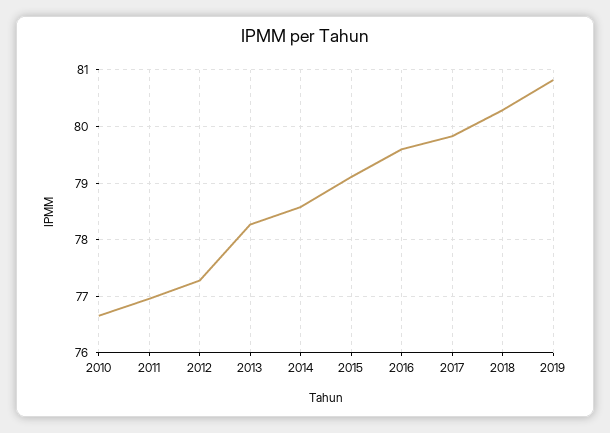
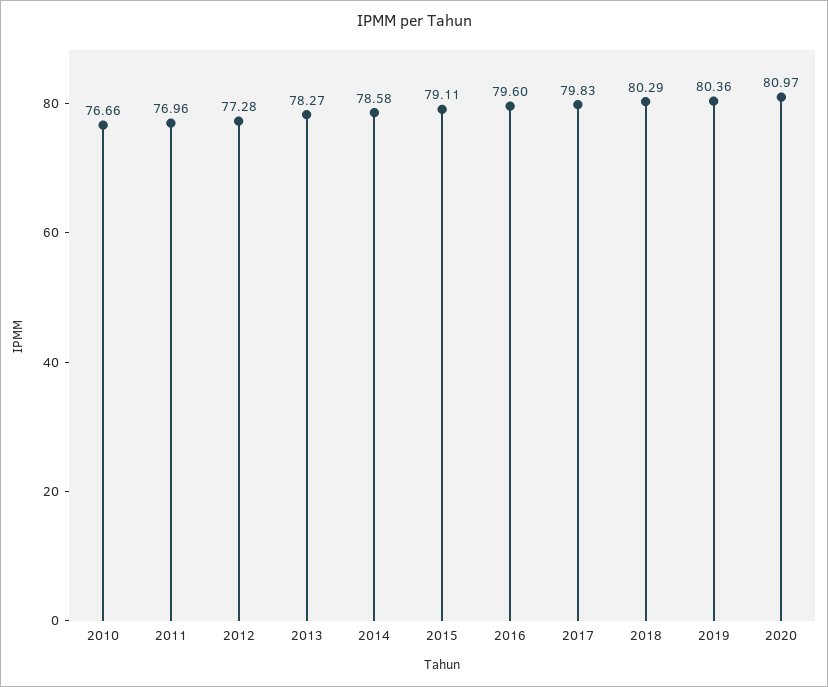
2019: 80.8 -> 80.36
2020: none -> 80.97

